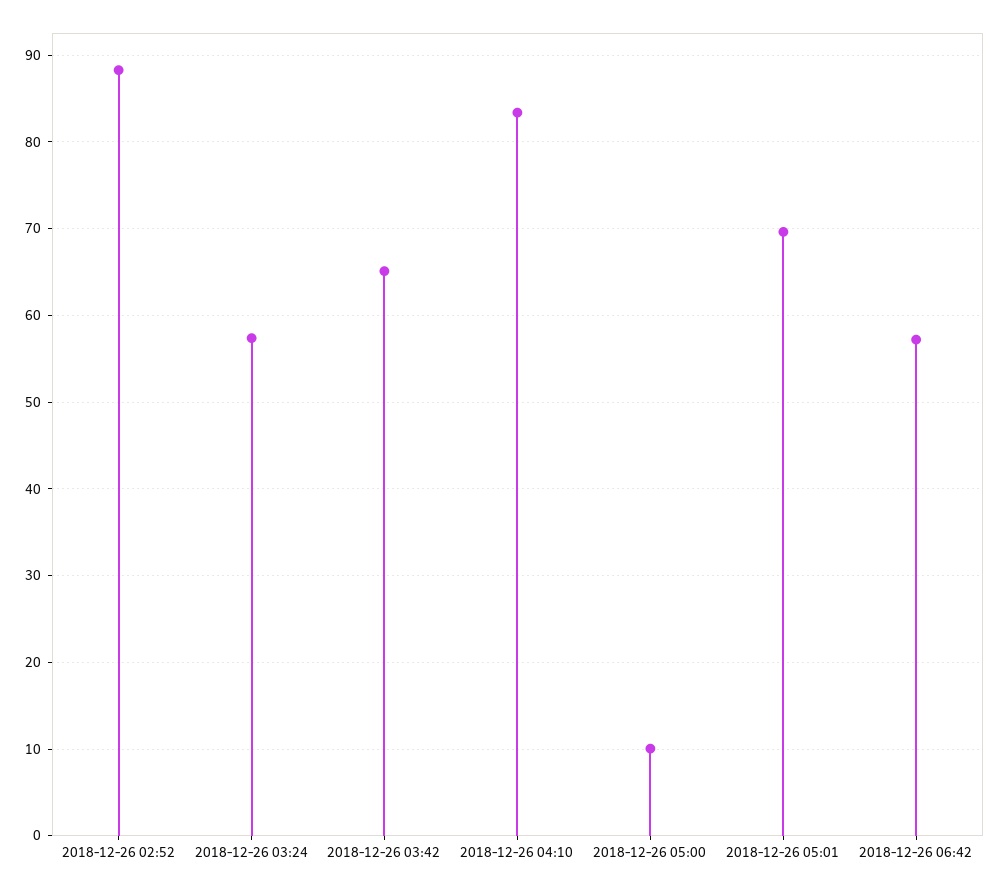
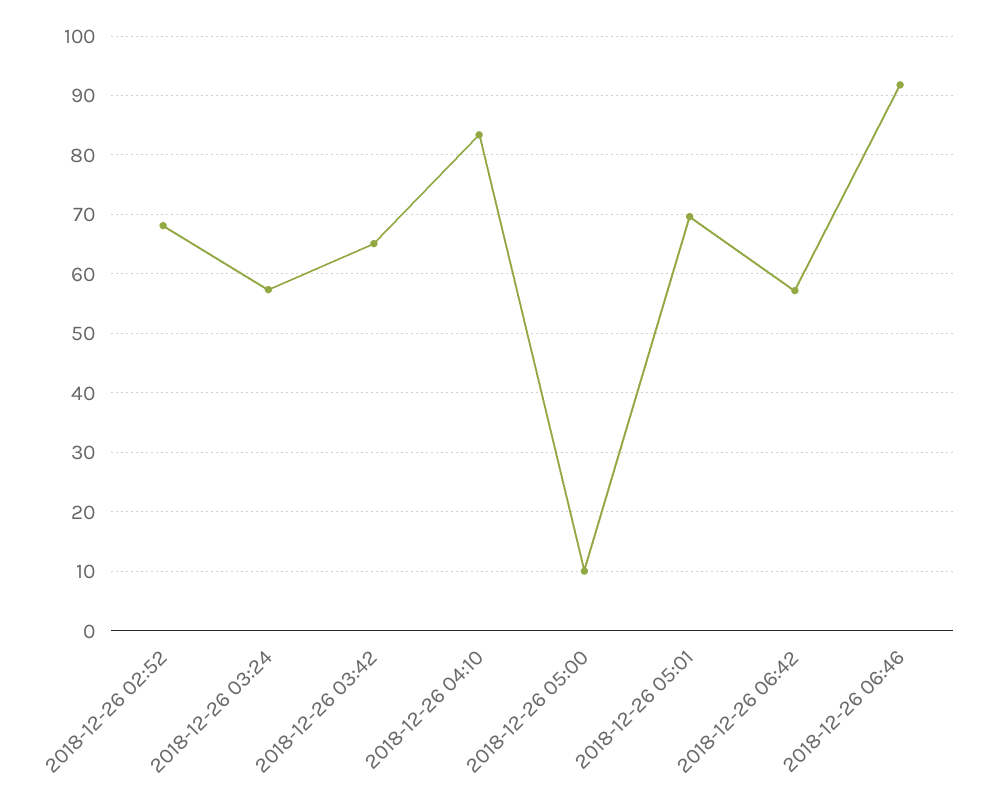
2018-12-26 02:52: 88 -> 68
2018-12-26 06:46: none -> 92

